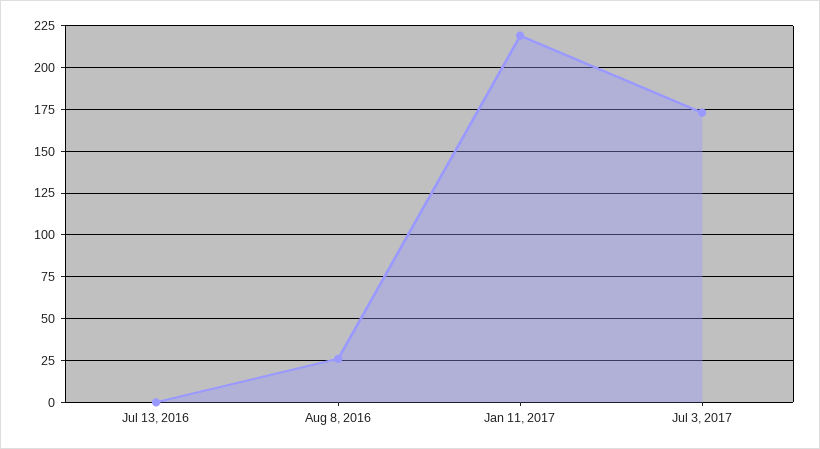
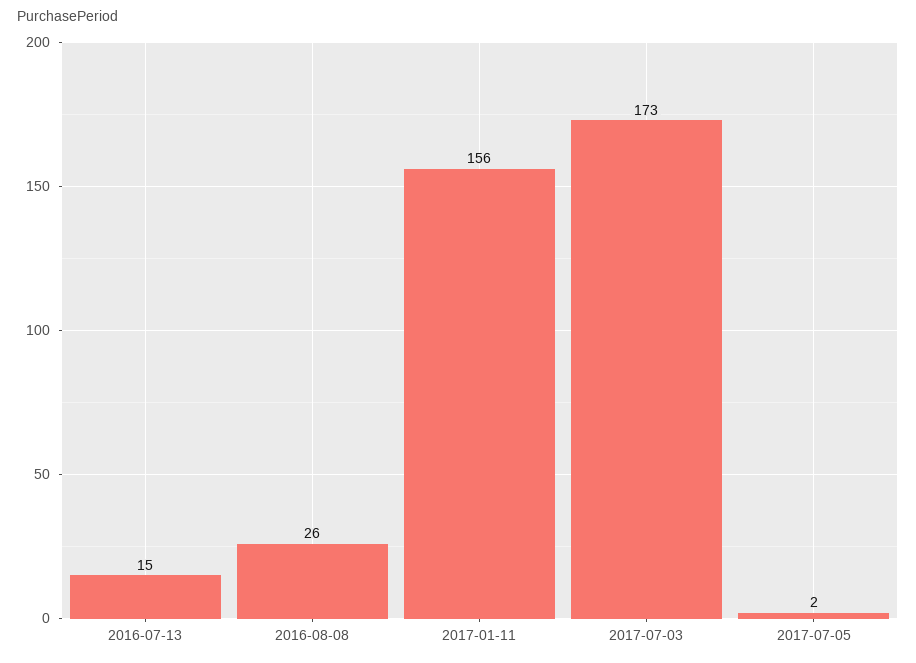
Jul 13, 2016: 0 -> 15
Jan 11, 2017: 220 -> 156
2017-07-05: none -> 2

